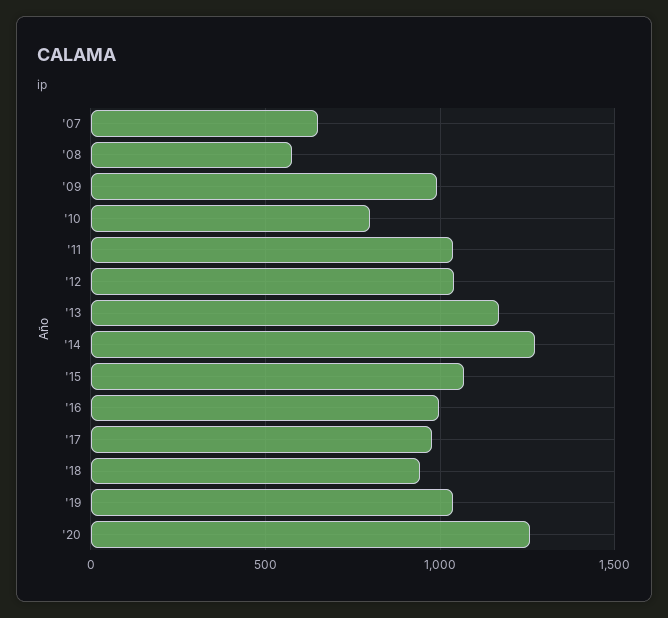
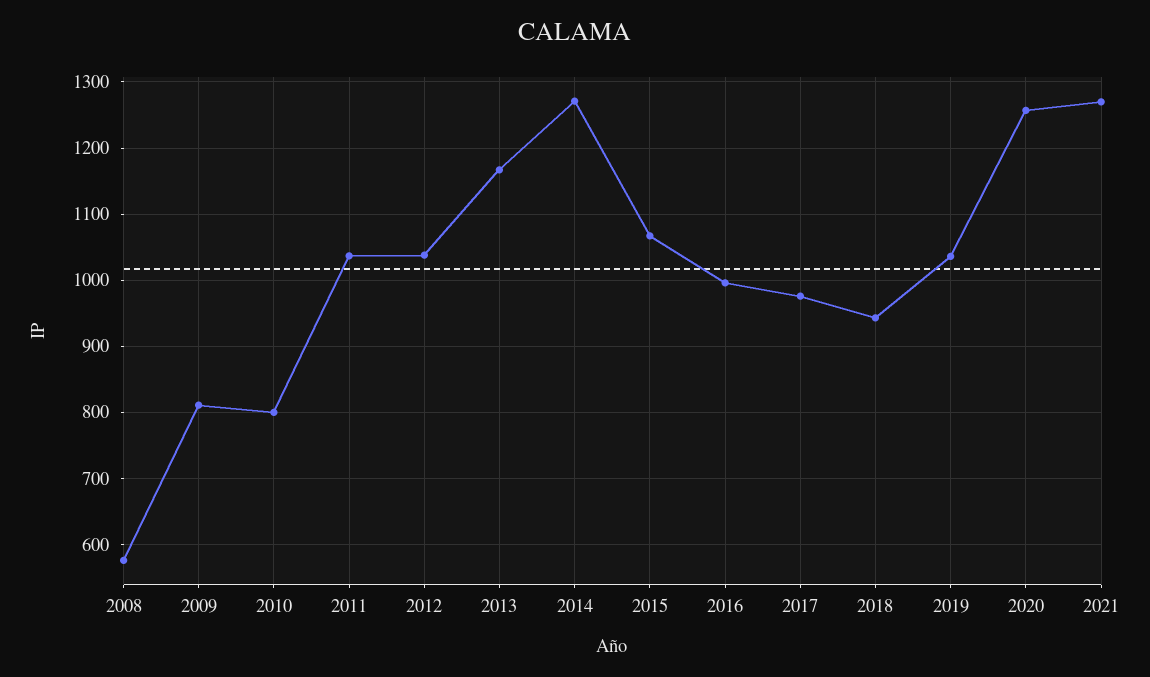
'07: 650 -> none
'09: 1000 -> 810
2021: none -> 1270

